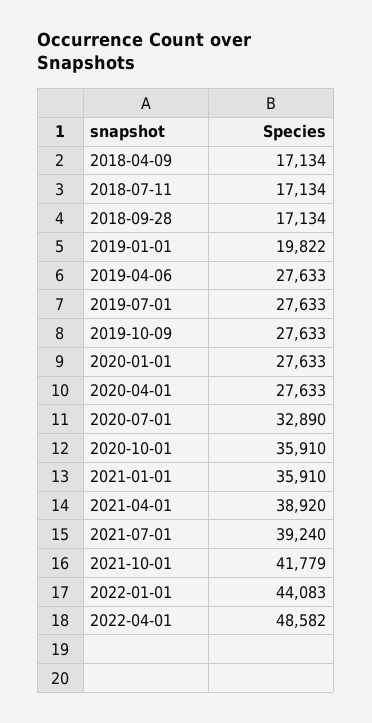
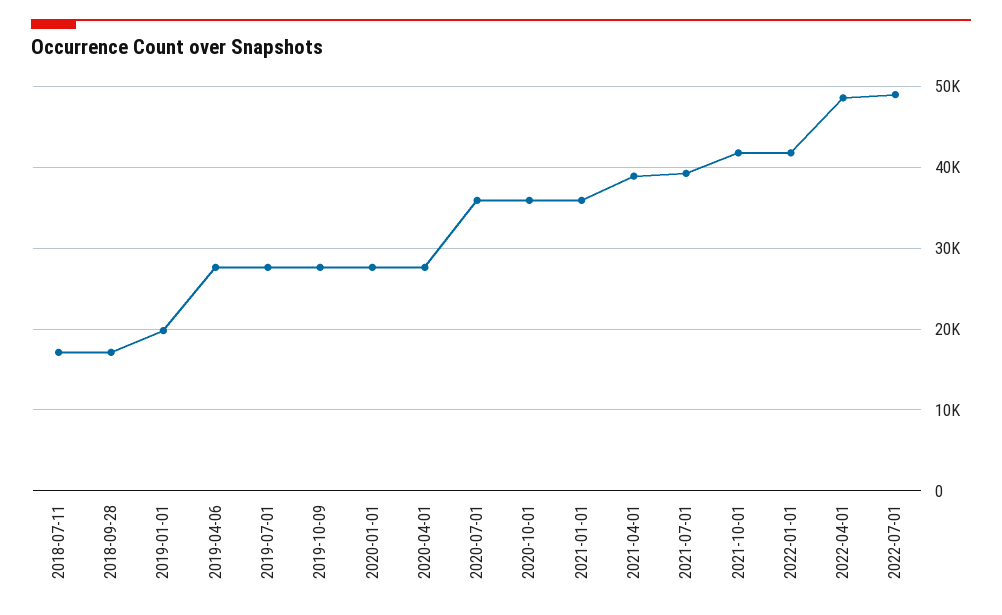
2018-04-09: 17134 -> none
2020-07-01: 32890 -> 36000
2022-01-01: 44083 -> 42000
2022-07-01: none -> 49000

